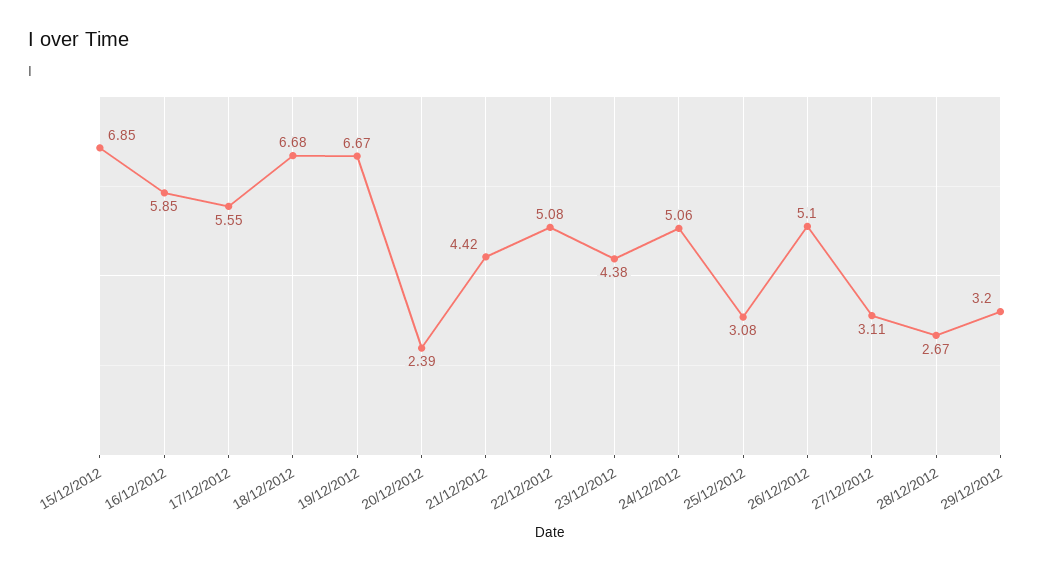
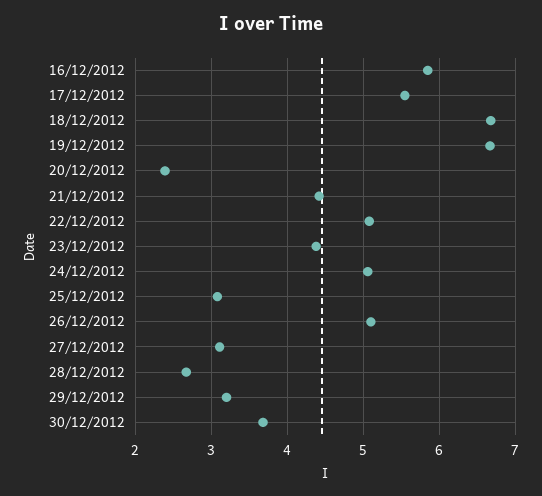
15/12/2012: 6.85 -> none
30/12/2012: none -> 3.7

